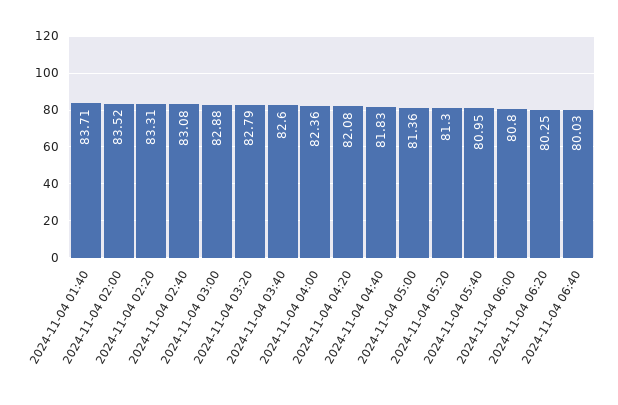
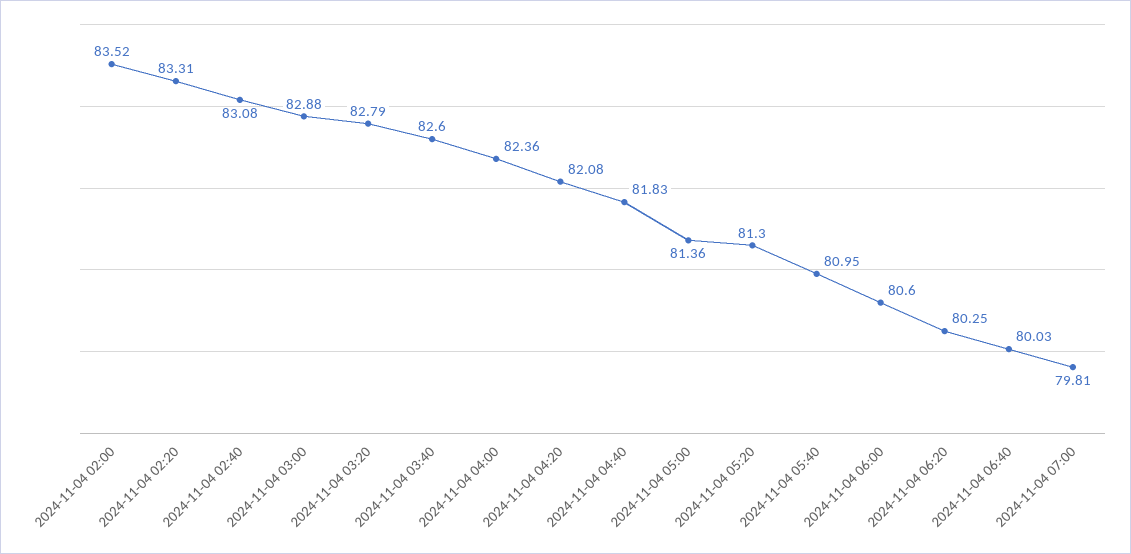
2024-11-04 01:40: 83.71 -> none
2024-11-04 06:00: 80.8 -> 80.6
2024-11-04 07:00: none -> 79.81

